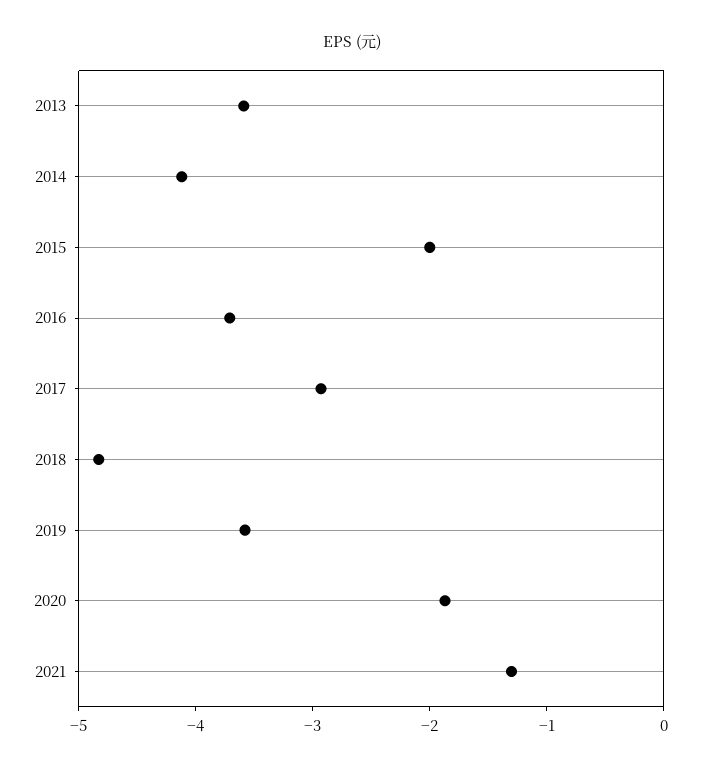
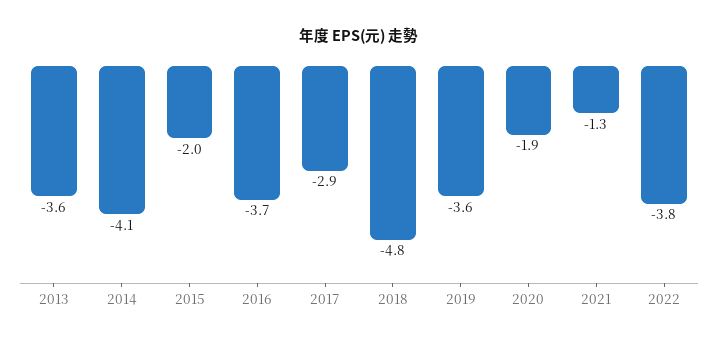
2022: none -> -3.8

